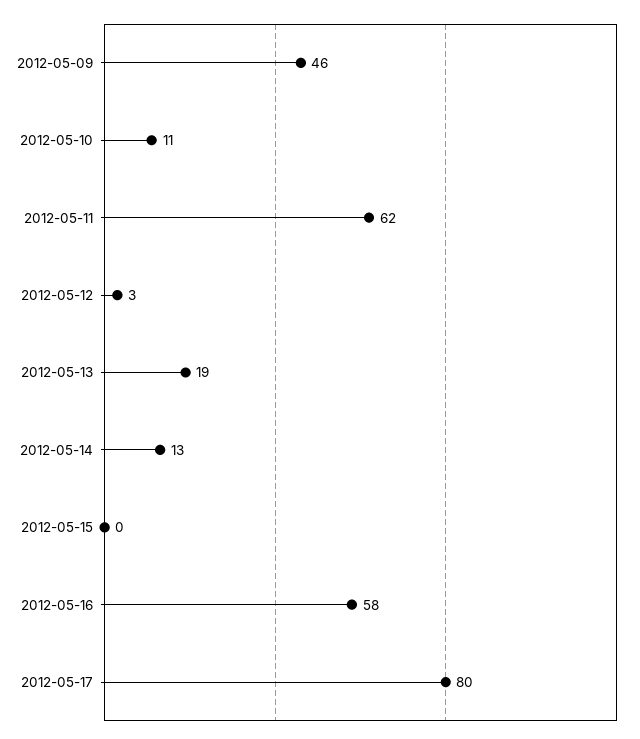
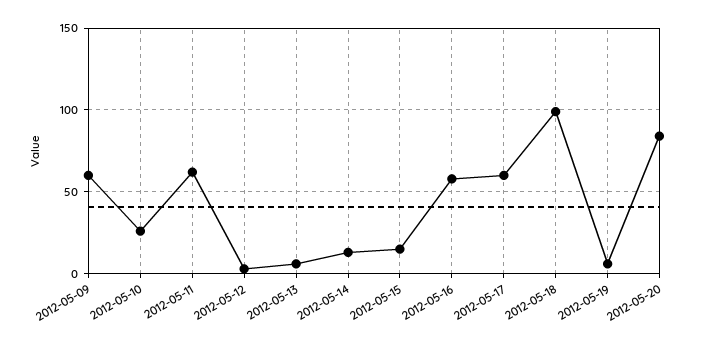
2012-05-09: 46 -> 60
2012-05-10: 11 -> 25
2012-05-13: 19 -> 5
2012-05-15: 0 -> 15
2012-05-17: 80 -> 60
2012-05-18: none -> 100
2012-05-19: none -> 5
2012-05-20: none -> 85

